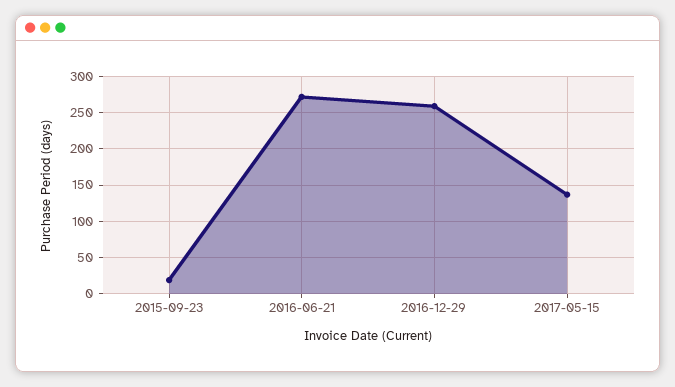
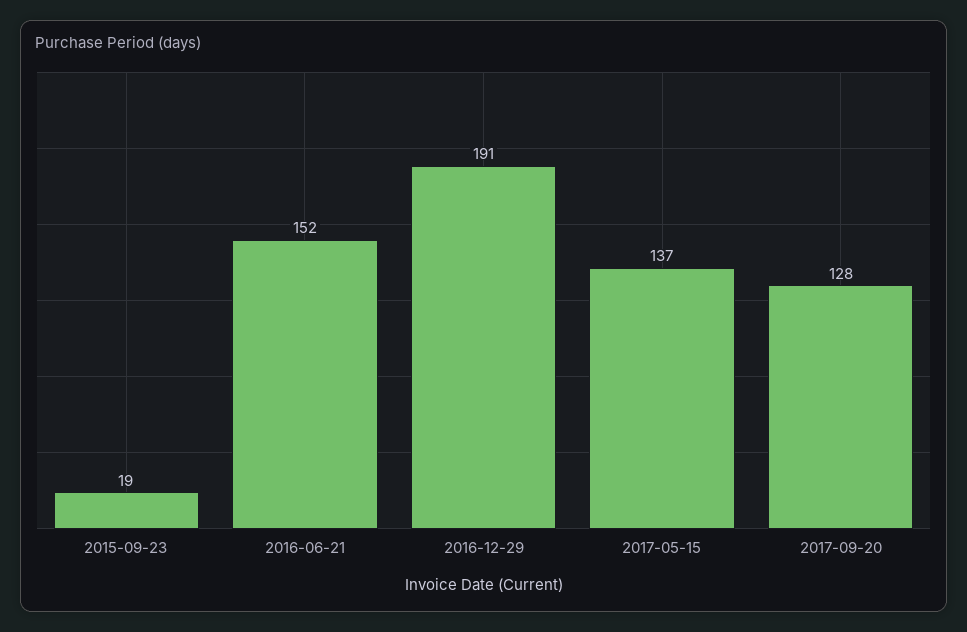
2016-06-21: 270 -> 152
2016-12-29: 260 -> 191
2017-09-20: none -> 128

